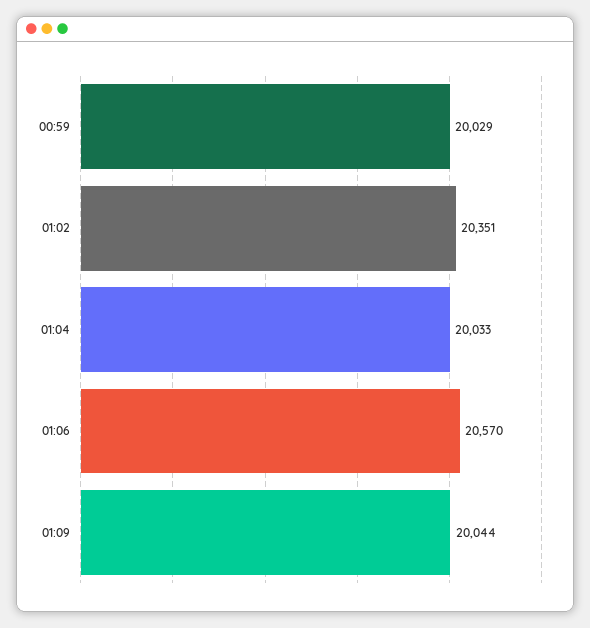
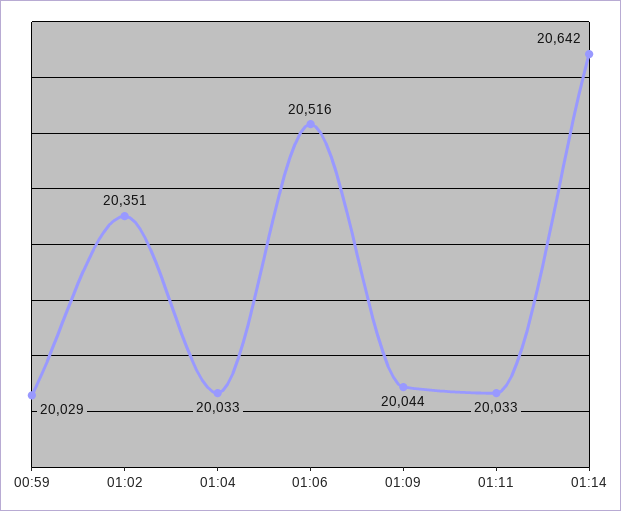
01:06: 20570 -> 20516
01:11: none -> 20033
01:14: none -> 20642

